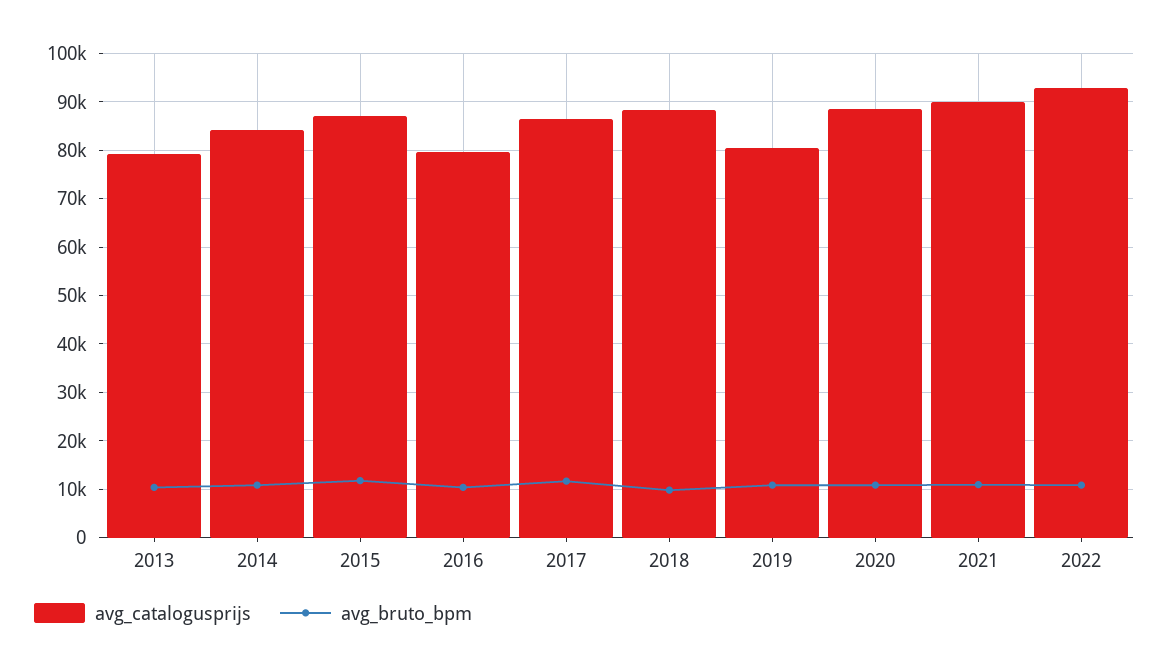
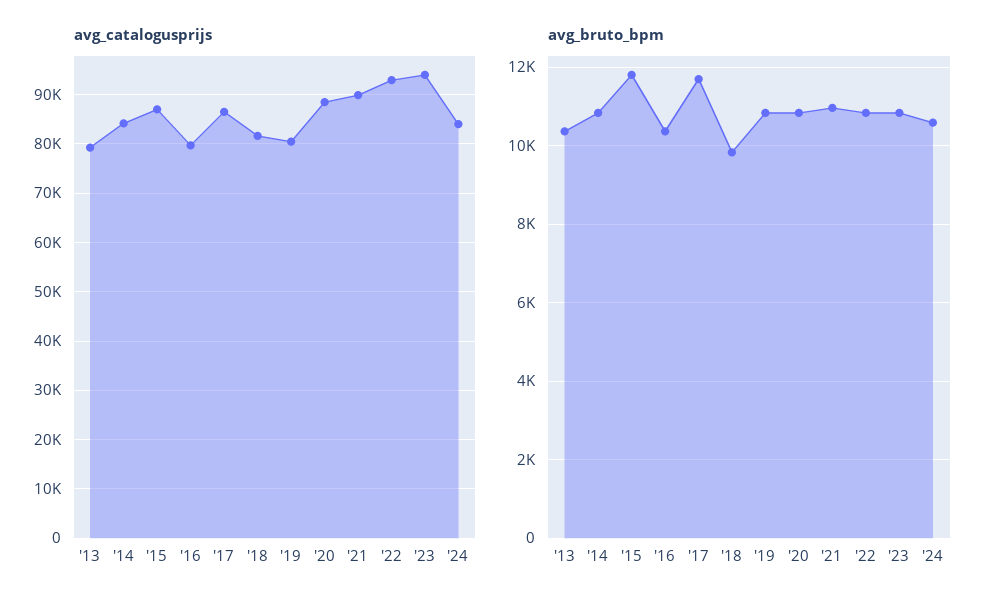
avg_catalogusprijs, 2018: 88000 -> 82000
avg_catalogusprijs, '23: none -> 94000
avg_catalogusprijs, '24: none -> 84000
avg_bruto_bpm, '23: none -> 10800
avg_bruto_bpm, '24: none -> 10600

